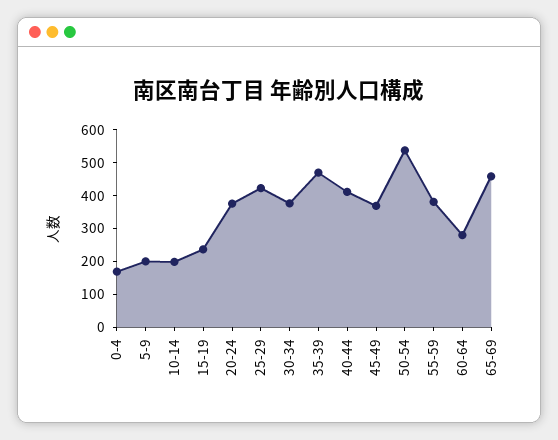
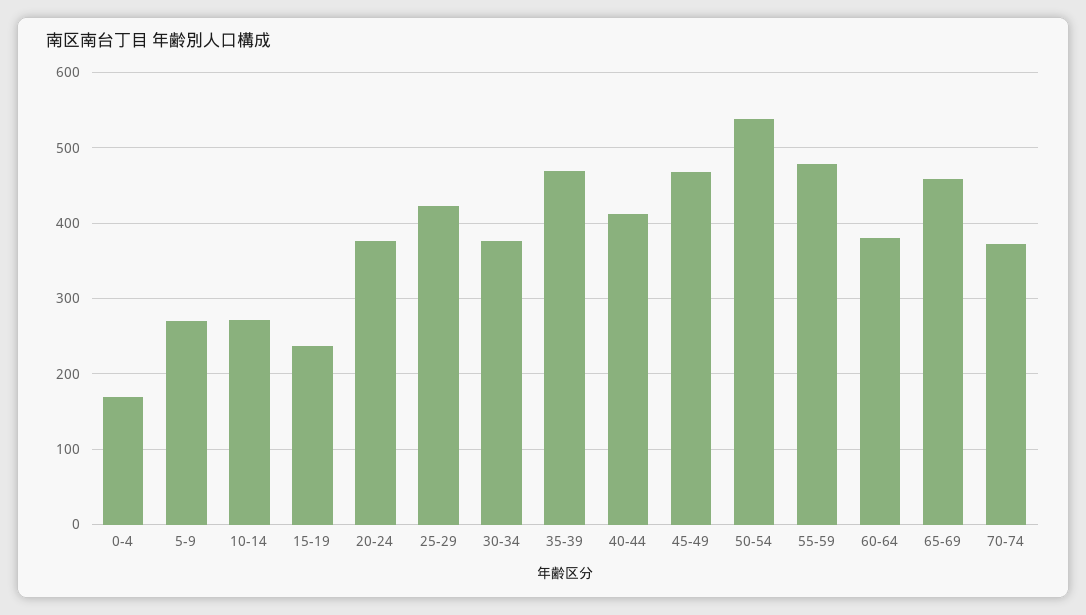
5-9: 200 -> 270
10-14: 200 -> 270
45-49: 375 -> 470
55-59: 375 -> 480
60-64: 275 -> 380
70-74: none -> 370

